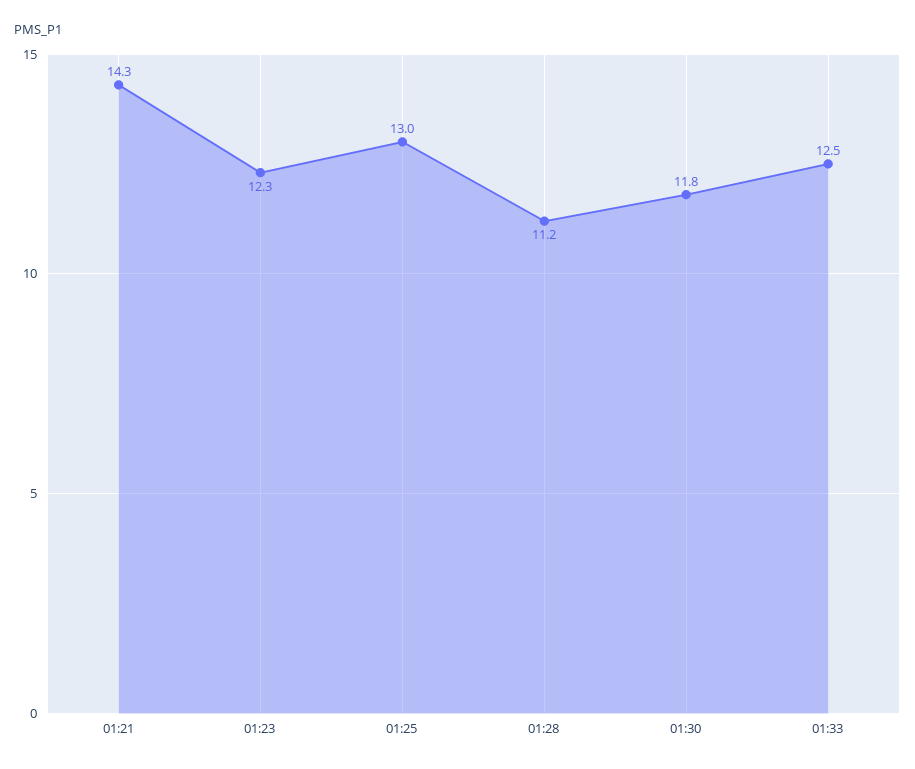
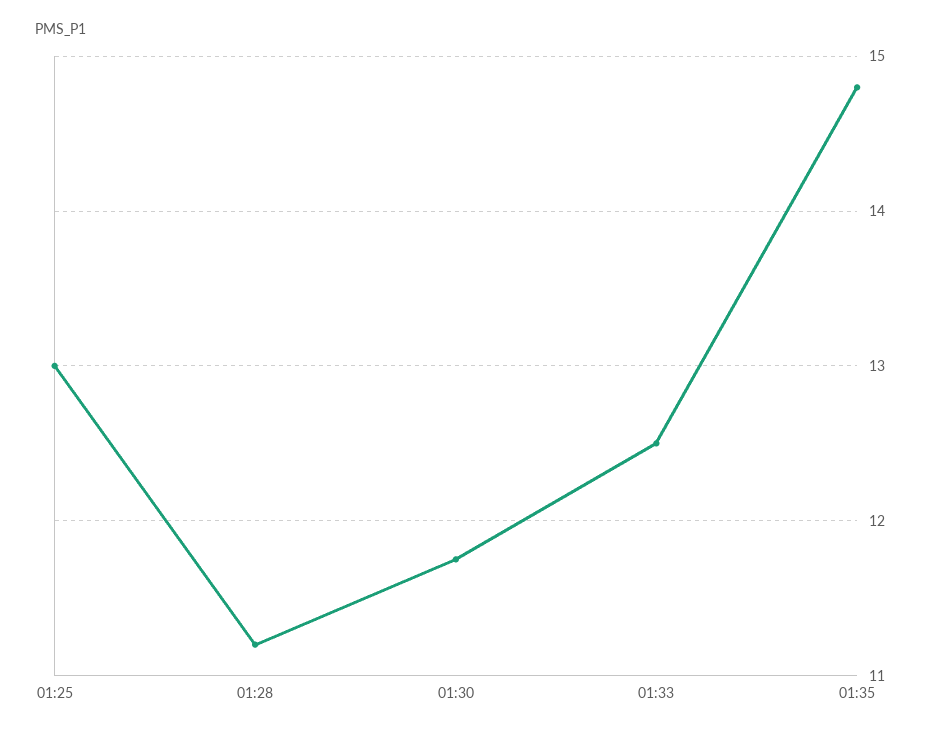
01:21: 14.3 -> none
01:23: 12.3 -> none
01:35: none -> 14.8

